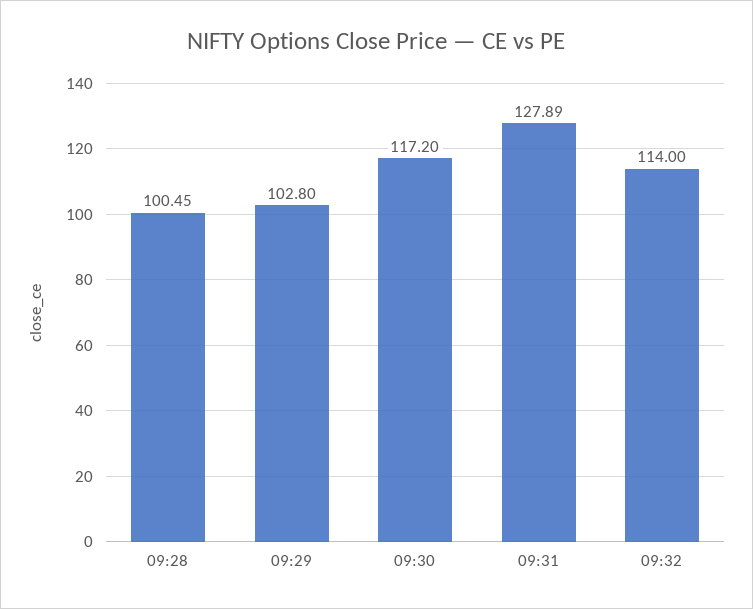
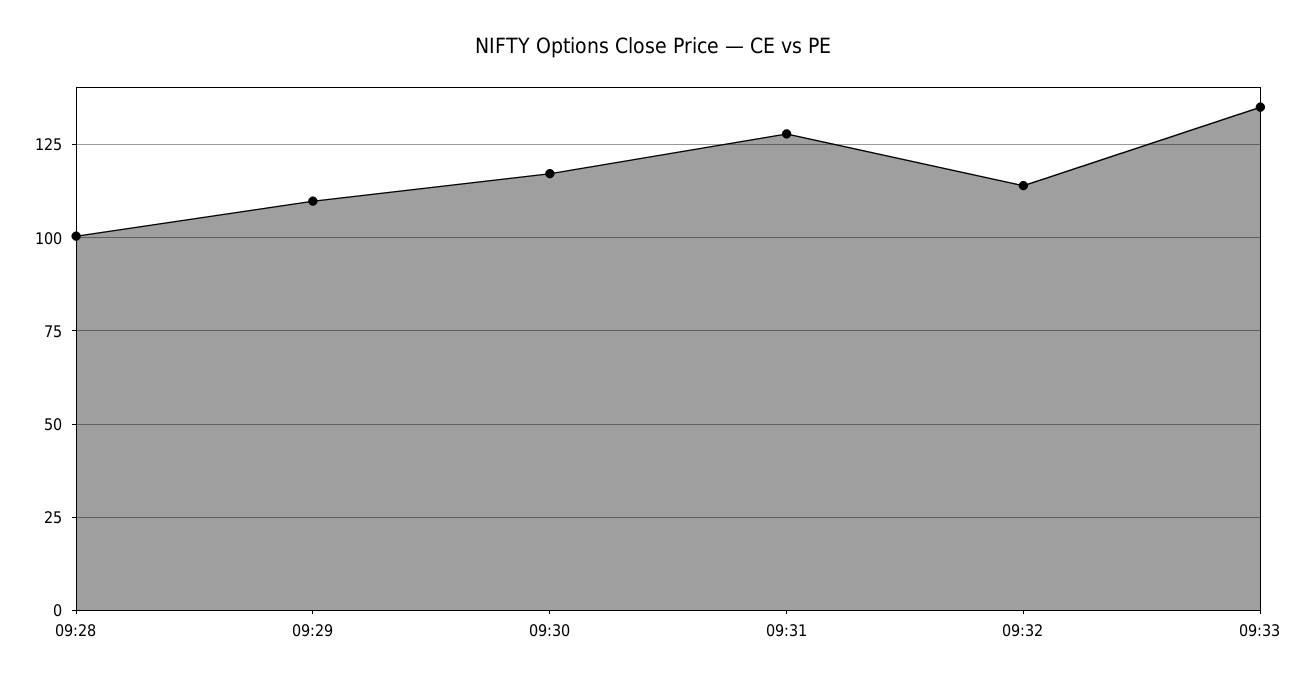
09:29: 102.8 -> 110
09:33: none -> 135

